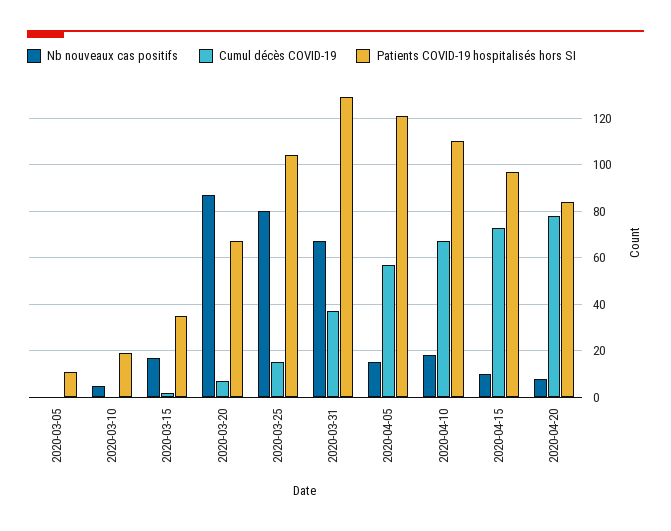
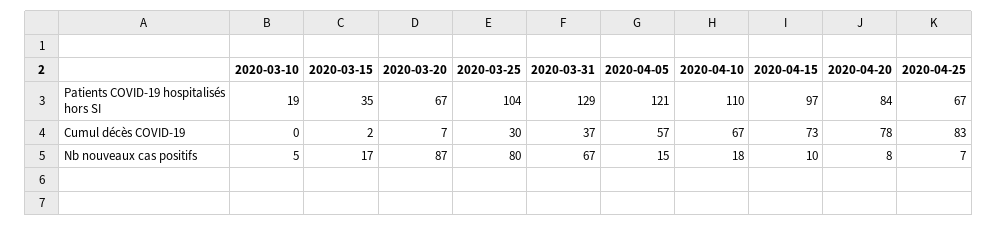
Nb nouveaux cas positifs, 2020-03-05: 0 -> none
Cumul décès COVID-19, 2020-03-05: 0 -> none
Patients COVID-19 hospitalisés hors SI, 2020-03-05: 10 -> none
Cumul décès COVID-19, 2020-03-25: 15 -> 30
Patients COVID-19 hospitalisés hors SI, 2020-04-25: none -> 67
Cumul décès COVID-19, 2020-04-25: none -> 83
Nb nouveaux cas positifs, 2020-04-25: none -> 7

